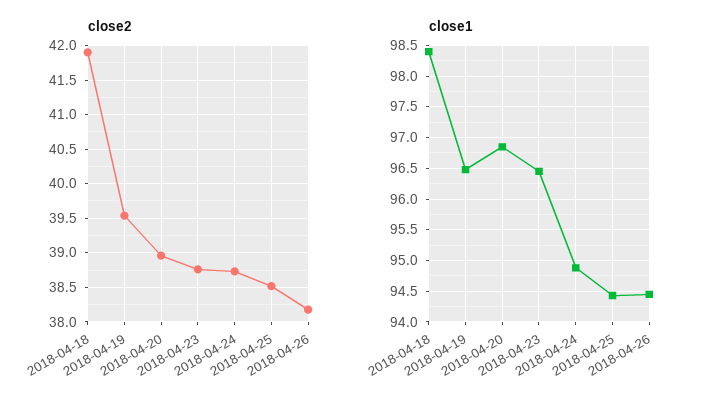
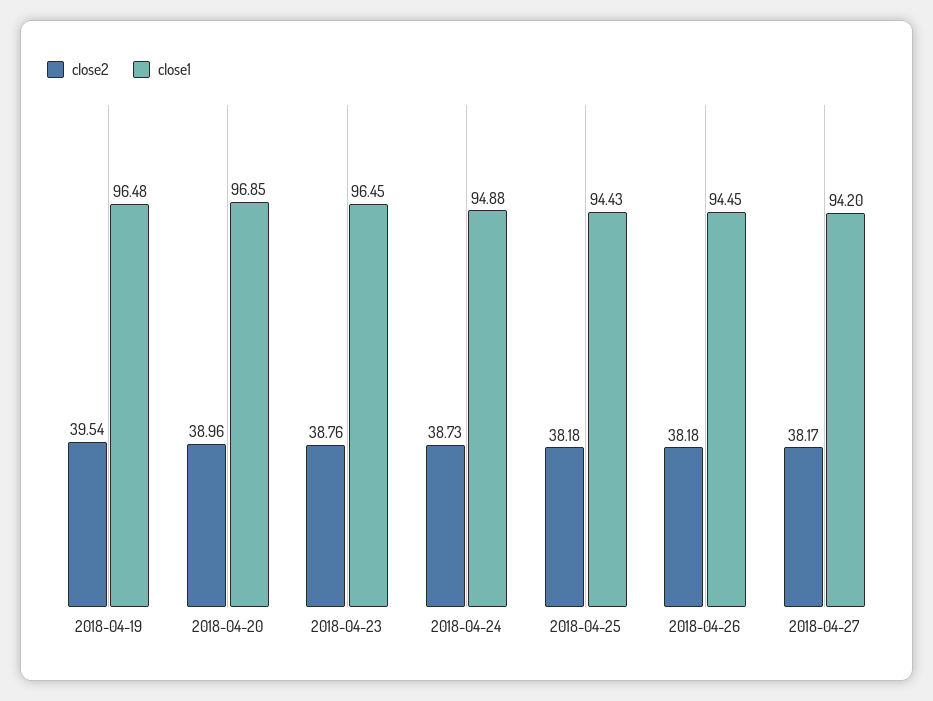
close2, 2018-04-18: 41.9 -> none
close2, 2018-04-25: 38.5 -> 38.18
close1, 2018-04-18: 98.4 -> none
close2, 2018-04-27: none -> 38.17
close1, 2018-04-27: none -> 94.2

